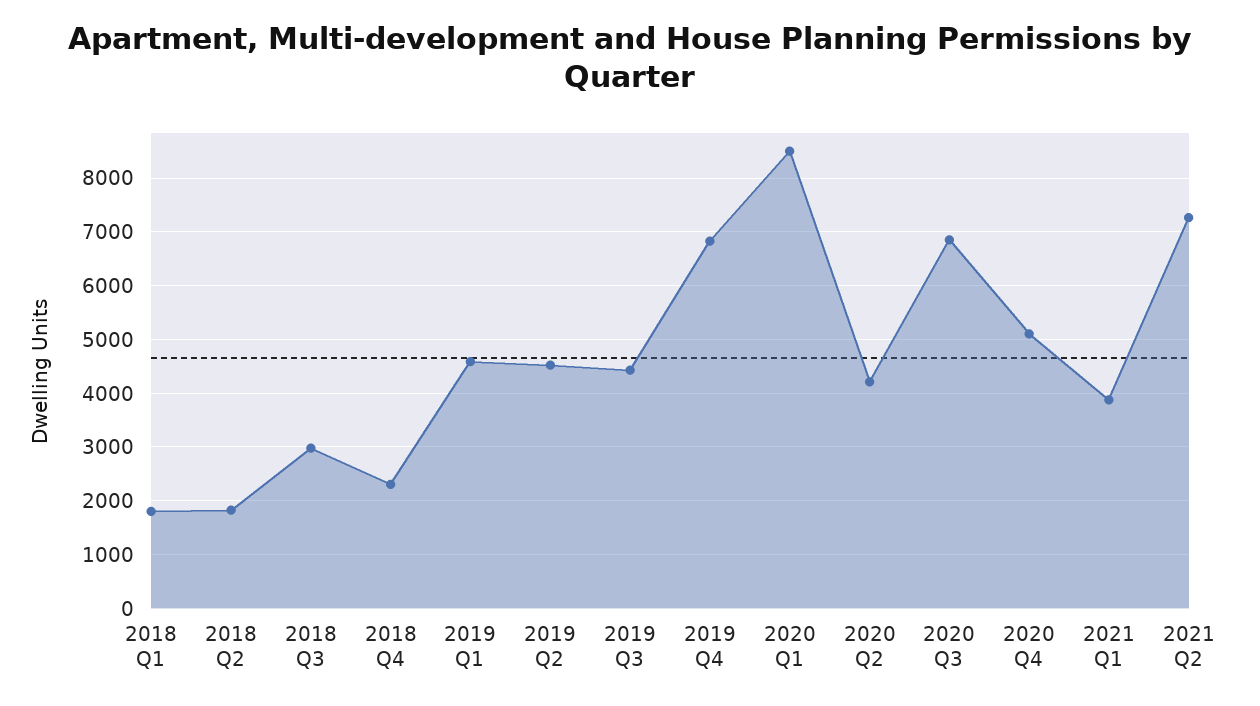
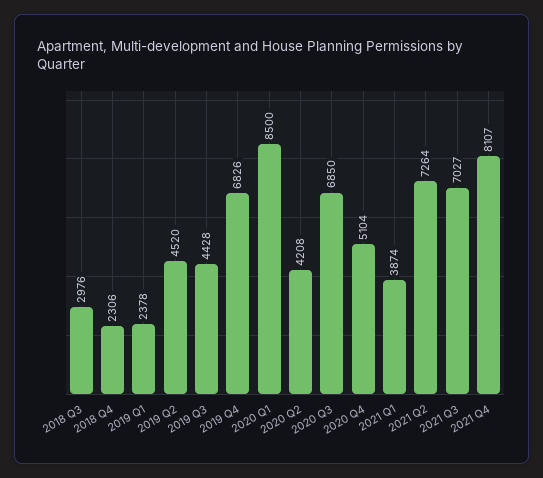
2018 Q1: 1800 -> none
2018 Q2: 1800 -> none
2019 Q1: 4600 -> 2378
2021 Q3: none -> 7027
2021 Q4: none -> 8107

